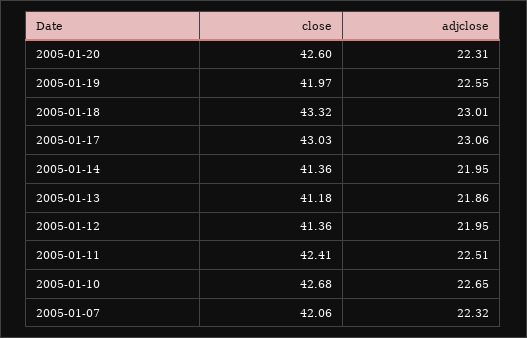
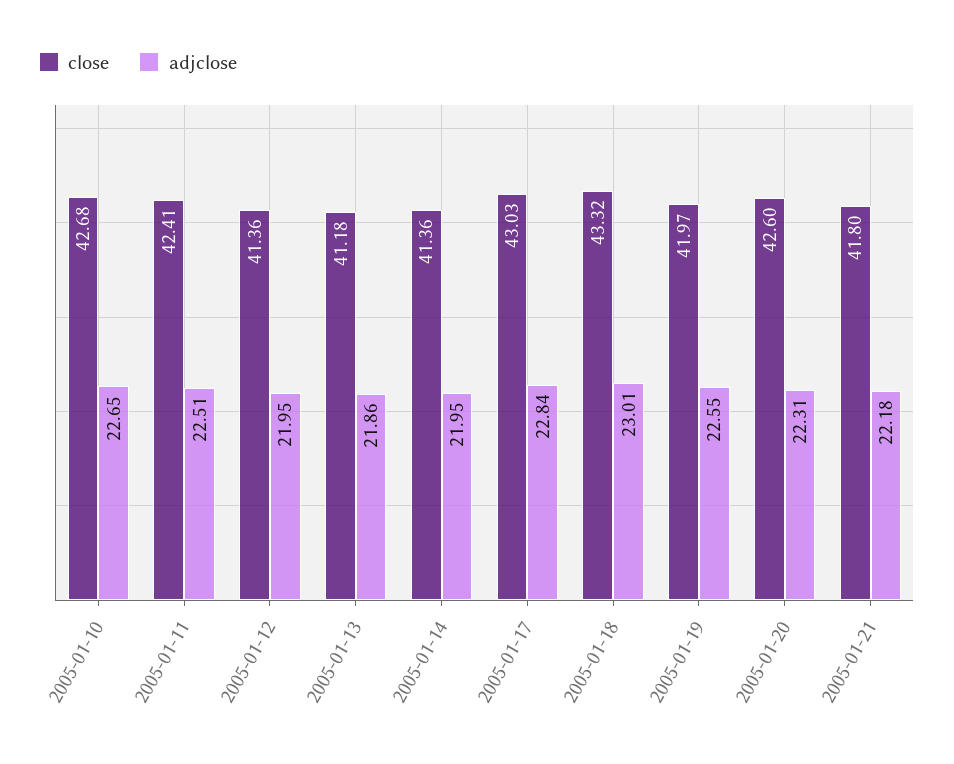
adjclose, 2005-01-17: 23.06 -> 22.84
close, 2005-01-07: 42.06 -> none
adjclose, 2005-01-07: 22.32 -> none
close, 2005-01-21: none -> 41.8
adjclose, 2005-01-21: none -> 22.18

